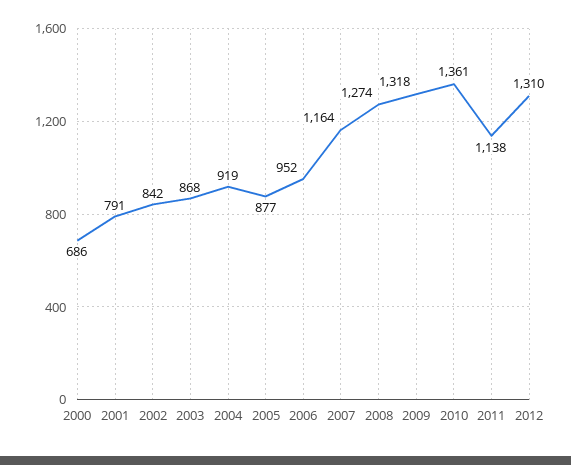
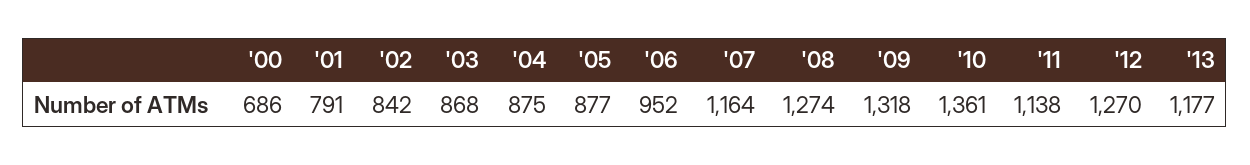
2004: 919 -> 875
2012: 1310 -> 1270
'13: none -> 1177

